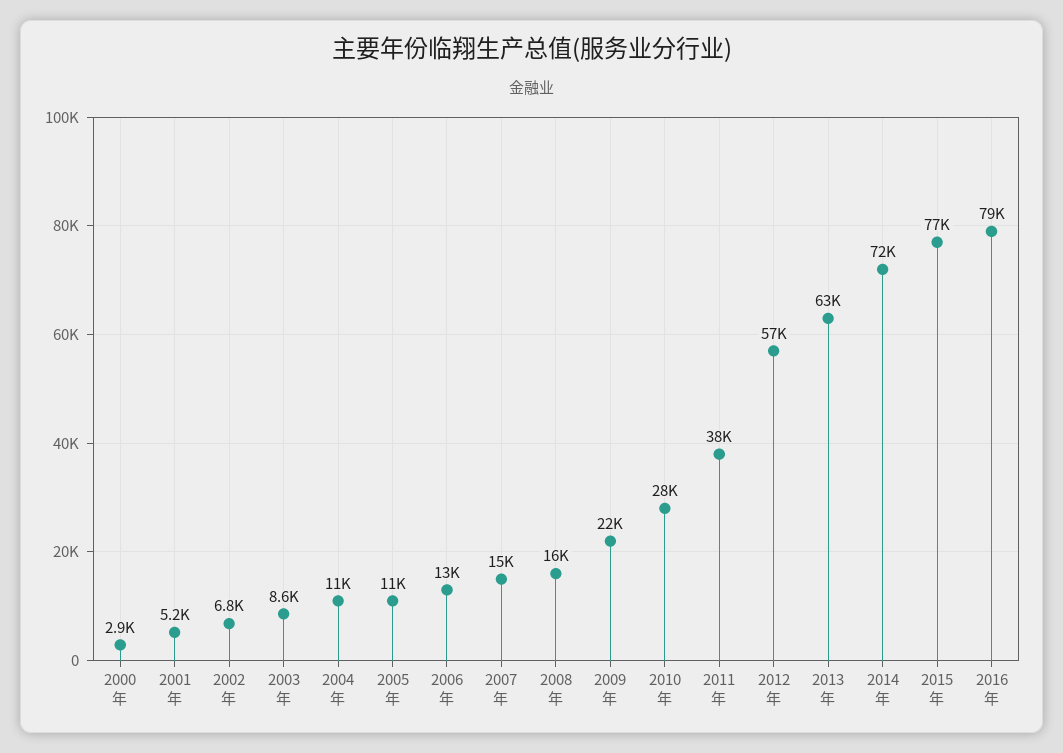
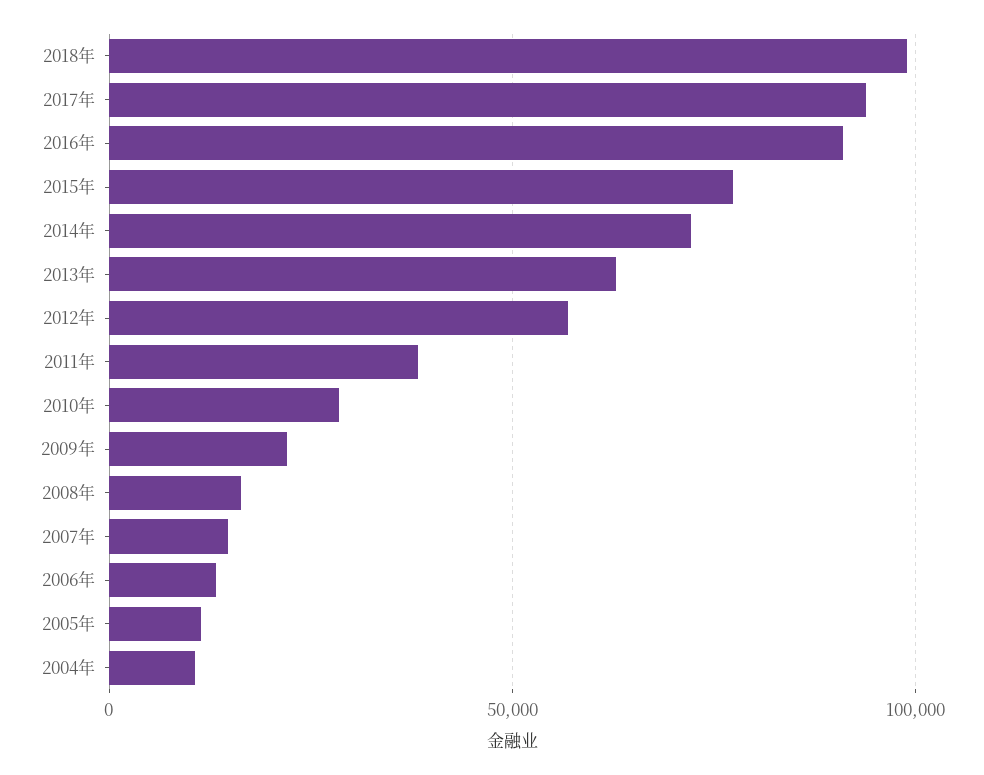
2000年: 2900 -> none
2001年: 5200 -> none
2002年: 6800 -> none
2003年: 8600 -> none
2016年: 79000 -> 90000
2018年: none -> 100000
2017年: none -> 95000

